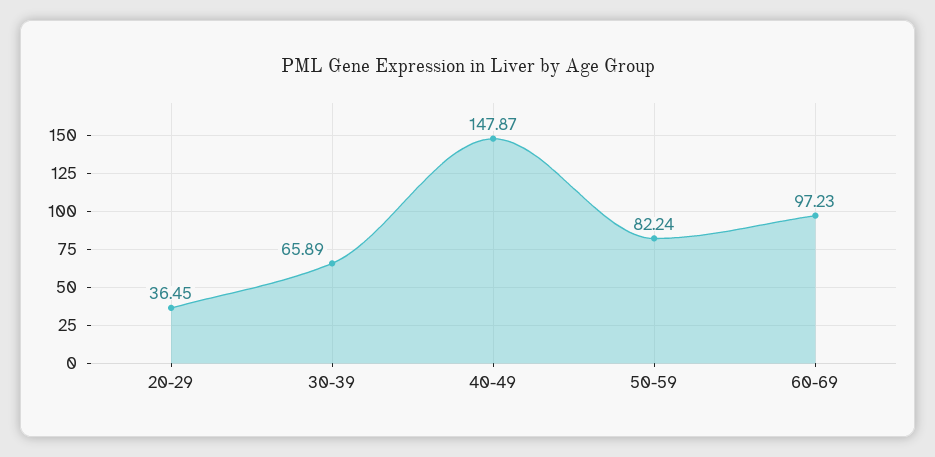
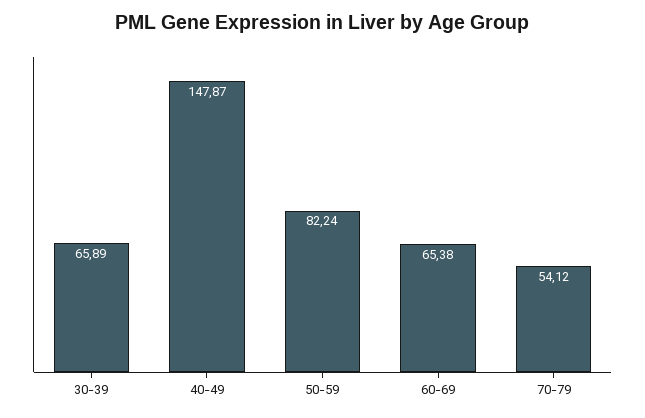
20-29: 36.45 -> none
60-69: 97.23 -> 65.38
70-79: none -> 54.12

